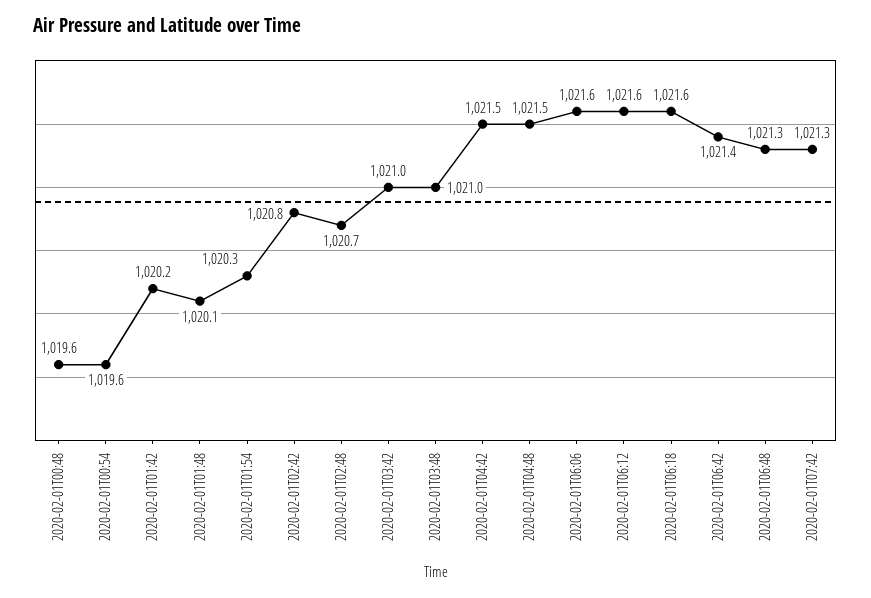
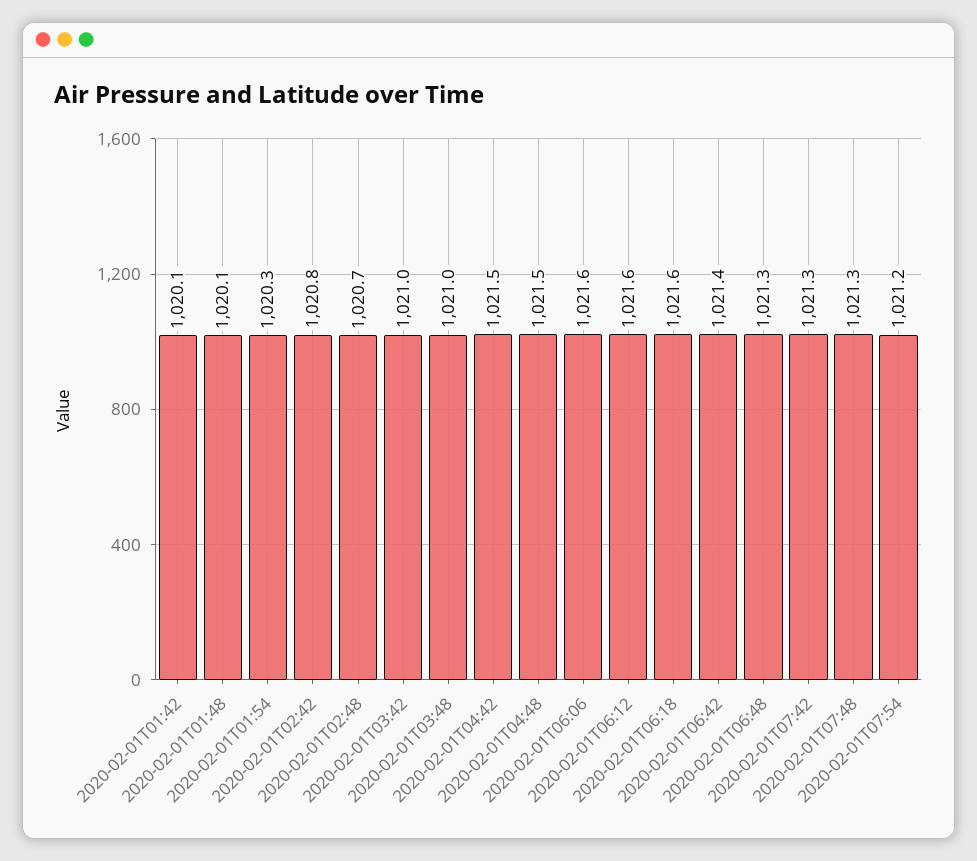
2020-02-01T00:48: 1019.6 -> none
2020-02-01T00:54: 1019.6 -> none
2020-02-01T01:42: 1020.2 -> 1020.1
2020-02-01T07:48: none -> 1021.3
2020-02-01T07:54: none -> 1021.2

